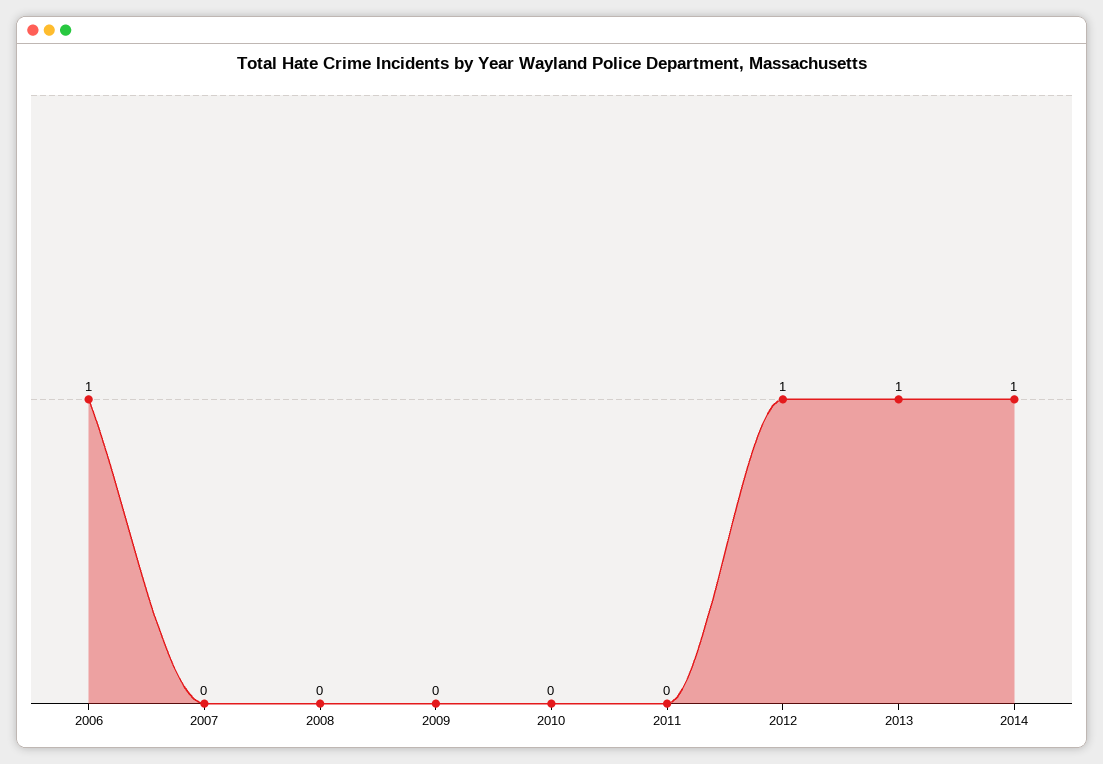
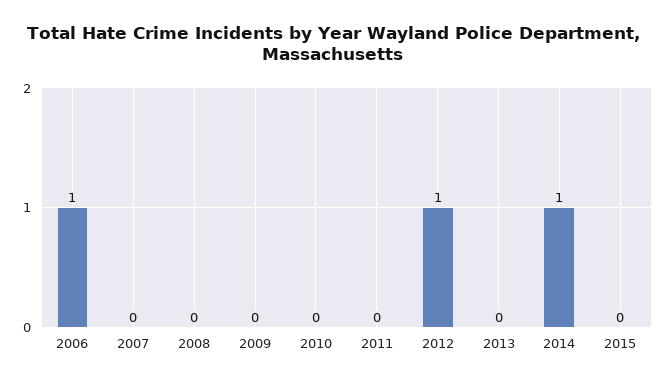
2013: 1 -> 0
2015: none -> 0

